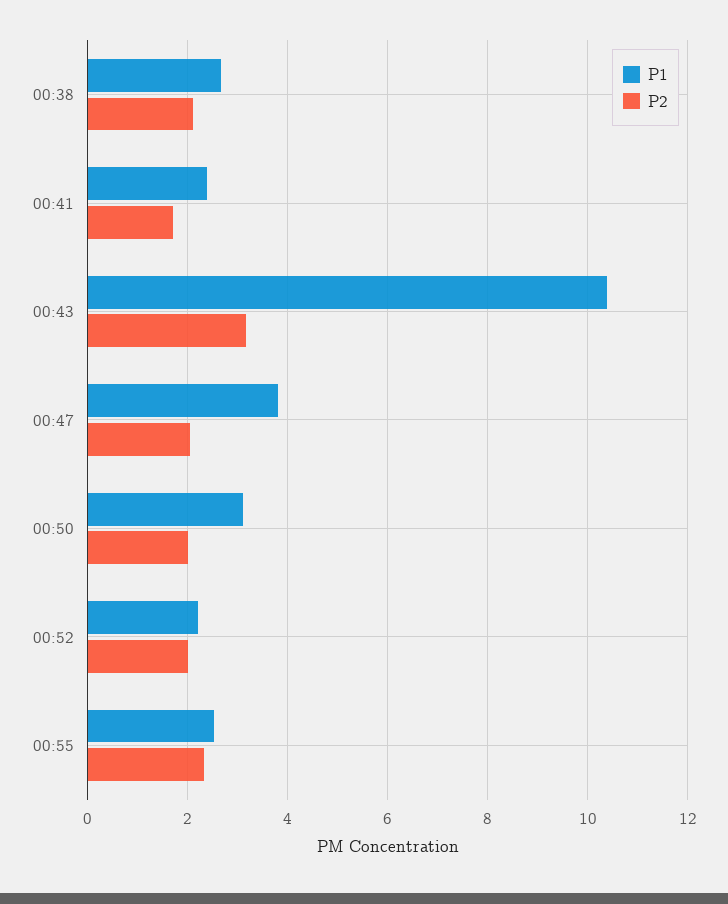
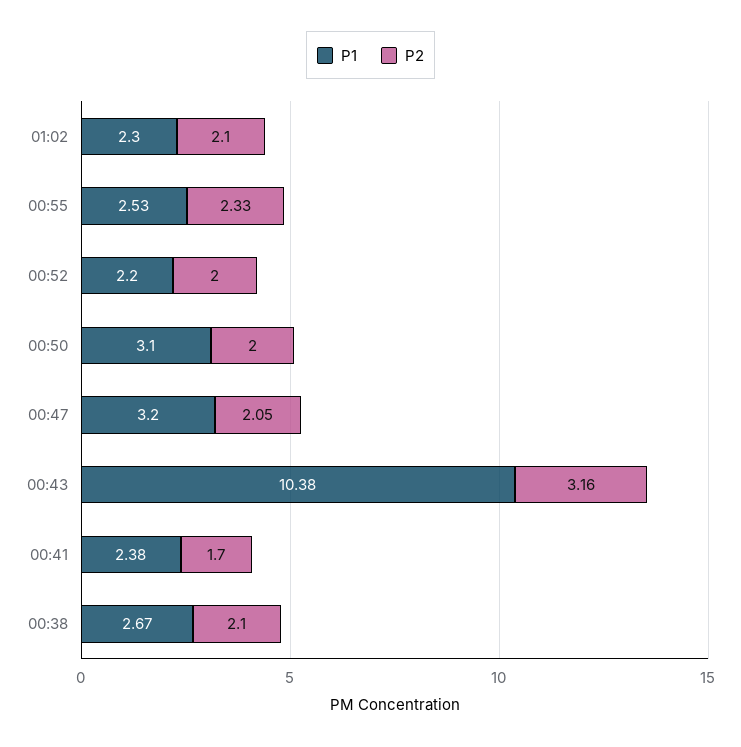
P1, 00:47: 3.8 -> 3.2
P1, 01:02: none -> 2.3
P2, 01:02: none -> 2.1

